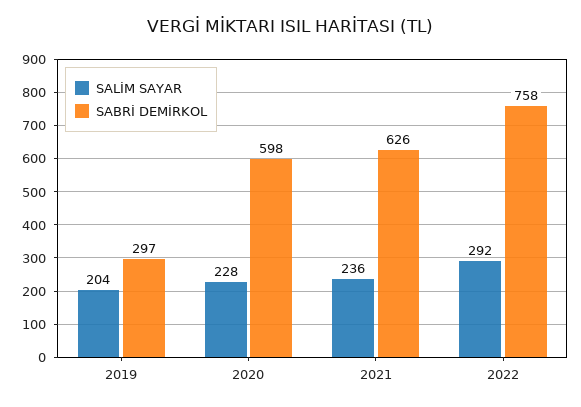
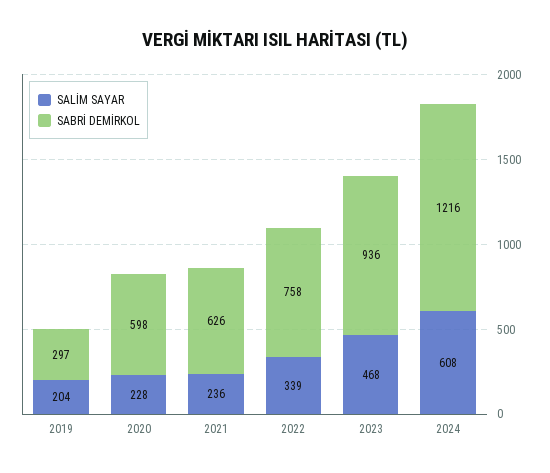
SALİM SAYAR, 2022: 292 -> 339
SALİM SAYAR, 2023: none -> 468
SABRİ DEMİRKOL, 2023: none -> 936
SALİM SAYAR, 2024: none -> 608
SABRİ DEMİRKOL, 2024: none -> 1216

